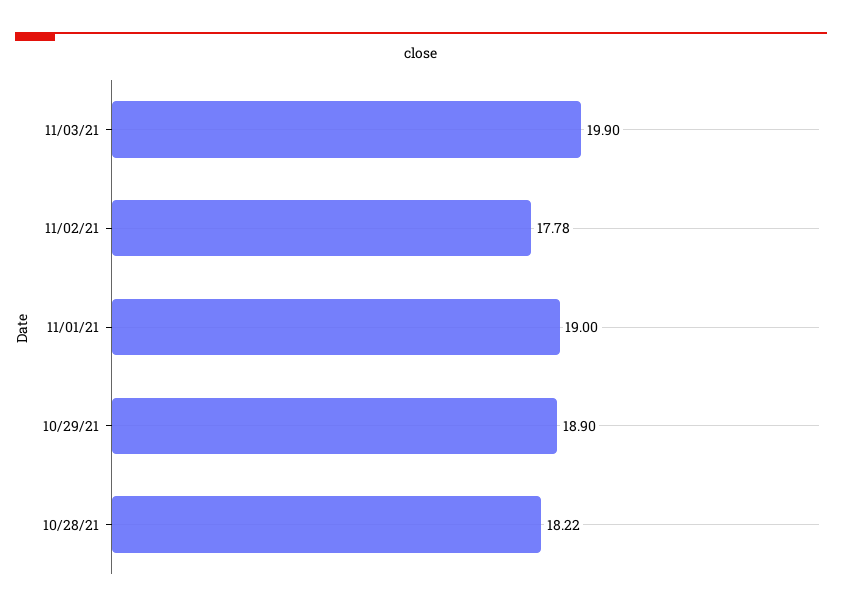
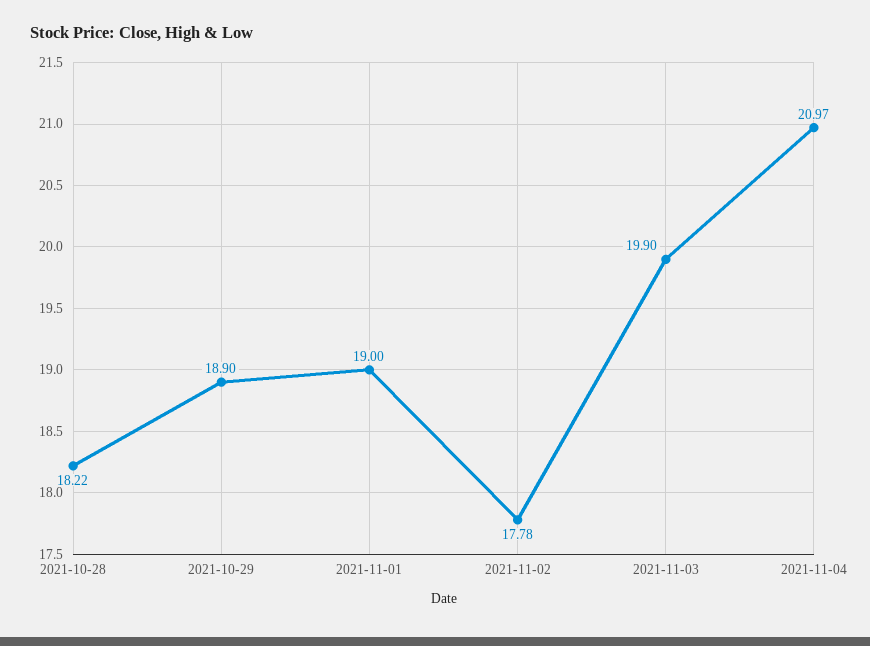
2021-11-04: none -> 20.97

